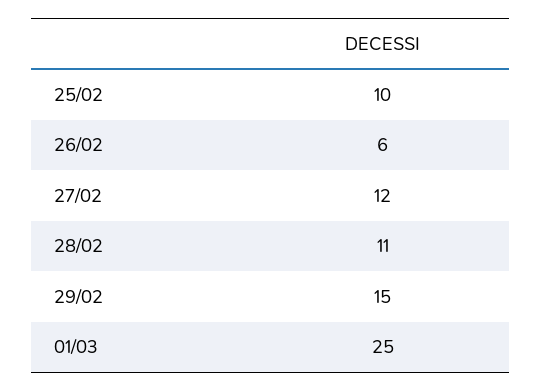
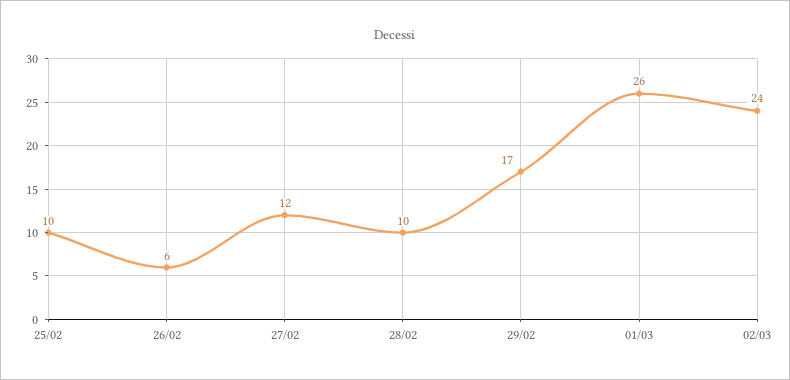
28/02: 11 -> 10
29/02: 15 -> 17
01/03: 25 -> 26
02/03: none -> 24

